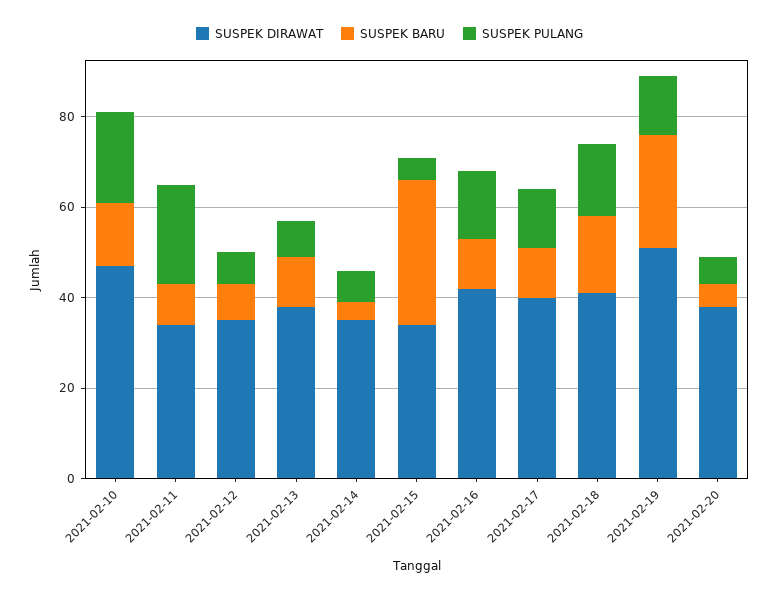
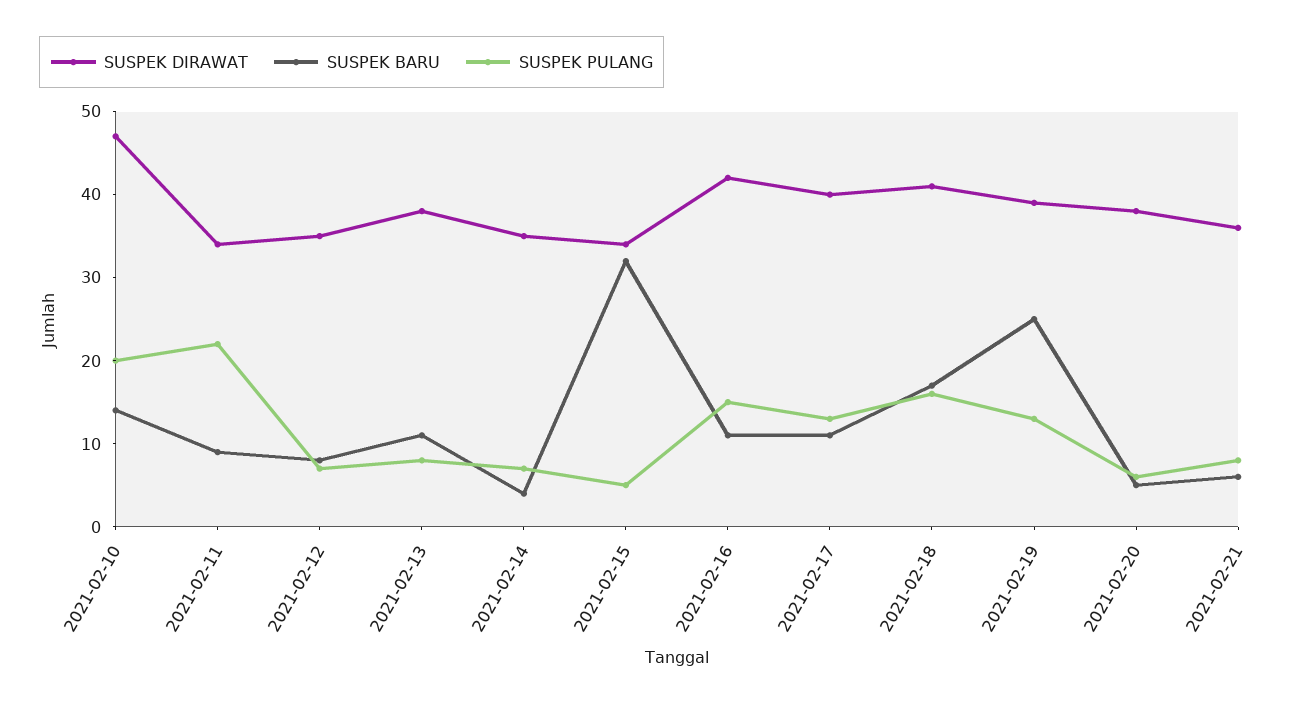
SUSPEK DIRAWAT, 2021-02-19: 50 -> 39
SUSPEK DIRAWAT, 2021-02-21: none -> 36
SUSPEK BARU, 2021-02-21: none -> 6
SUSPEK PULANG, 2021-02-21: none -> 8

